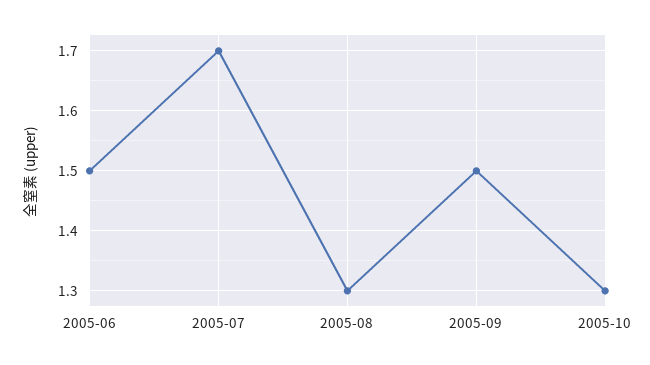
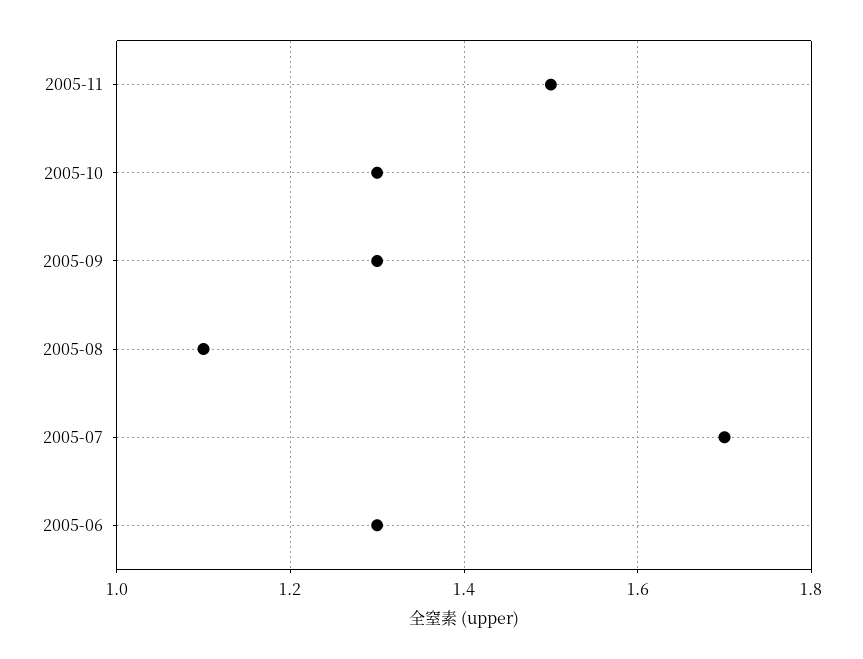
2005-06: 1.5 -> 1.3
2005-08: 1.3 -> 1.1
2005-09: 1.5 -> 1.3
2005-11: none -> 1.5

